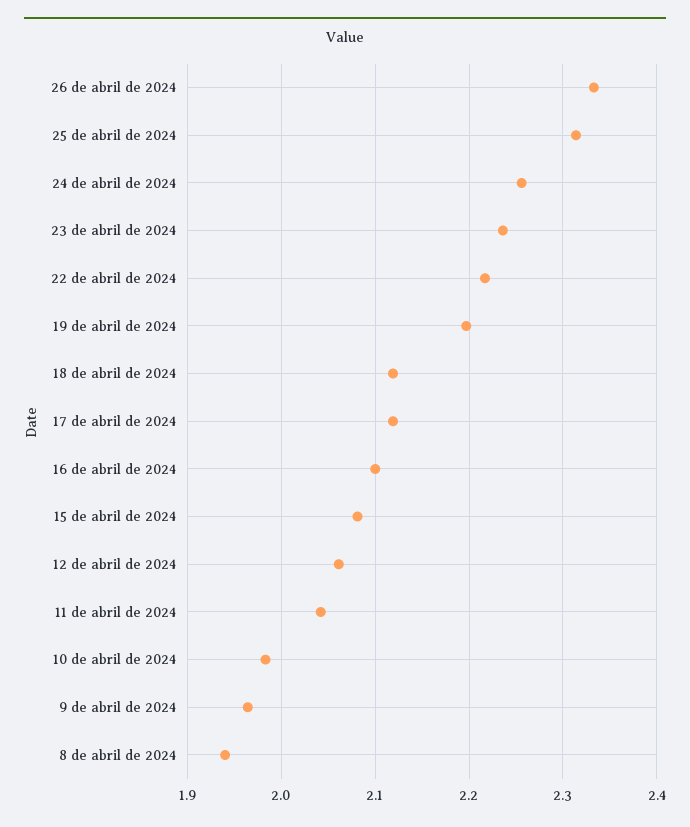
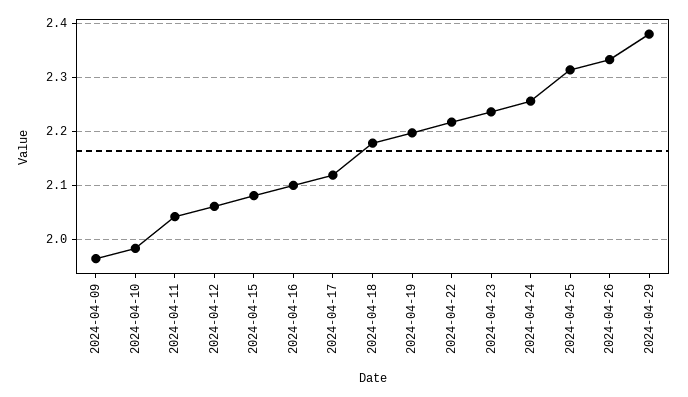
18 de abril de 2024: 2.12 -> 2.18
8 de abril de 2024: 1.94 -> none
2024-04-29: none -> 2.38

